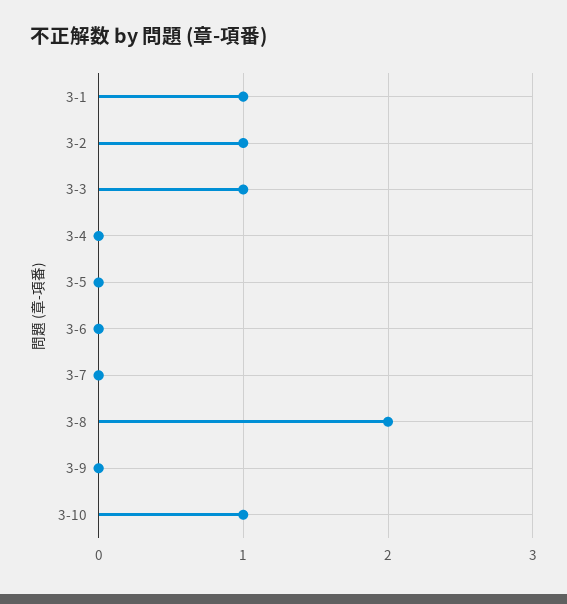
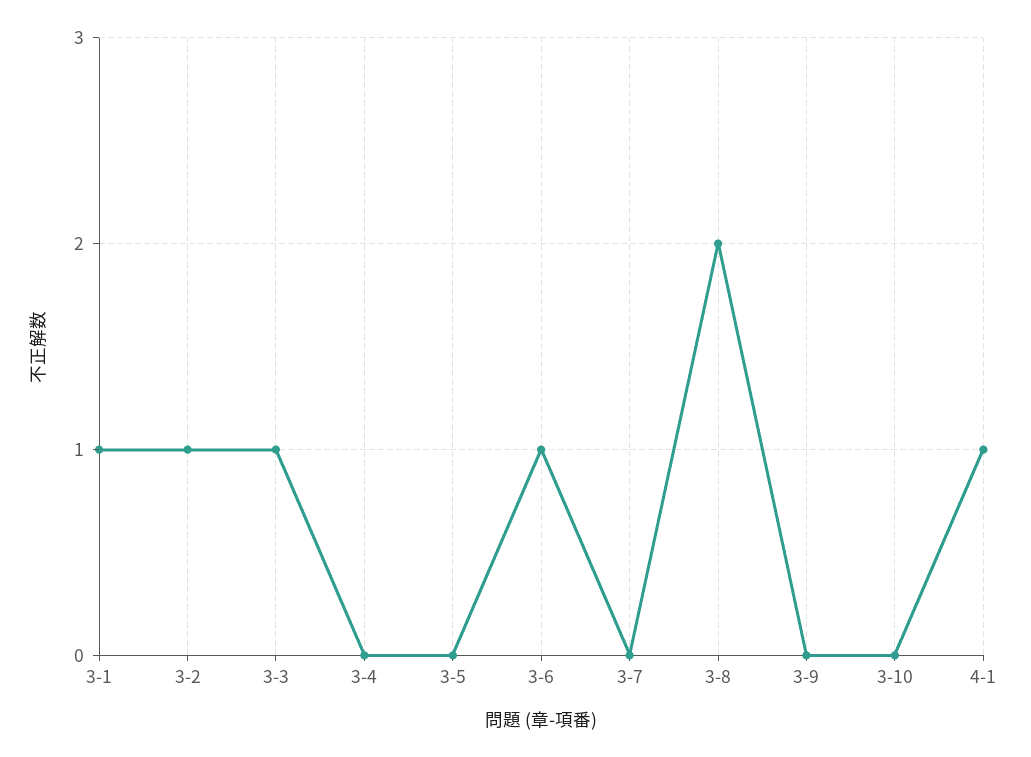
3-6: 0 -> 1
3-10: 1 -> 0
4-1: none -> 1

